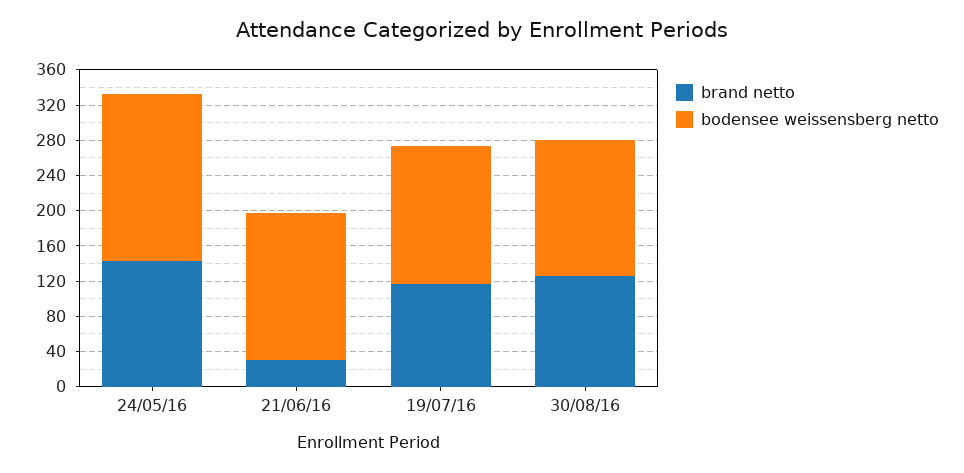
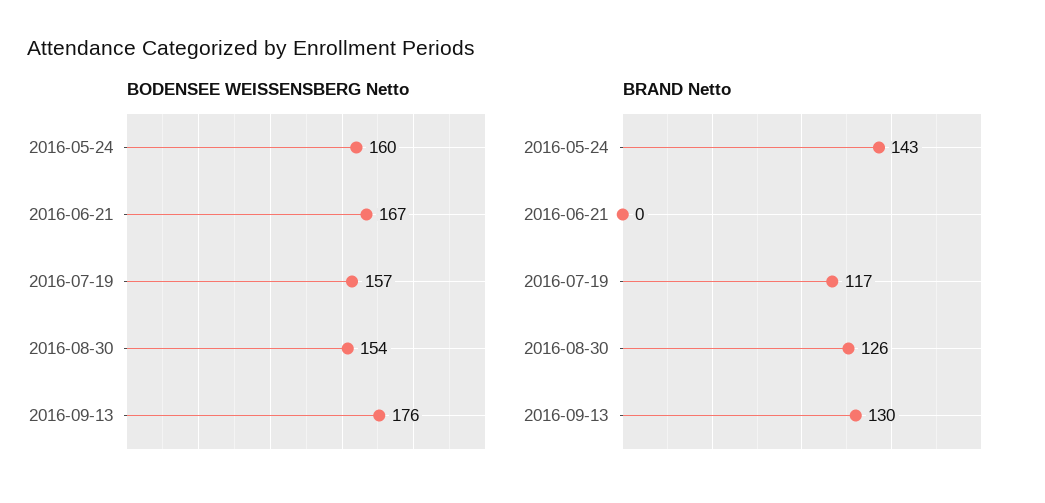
bodensee weissensberg netto, 24/05/16: 190 -> 160
brand netto, 21/06/16: 30 -> 0
bodensee weissensberg netto, 2016-09-13: none -> 176
brand netto, 2016-09-13: none -> 130

